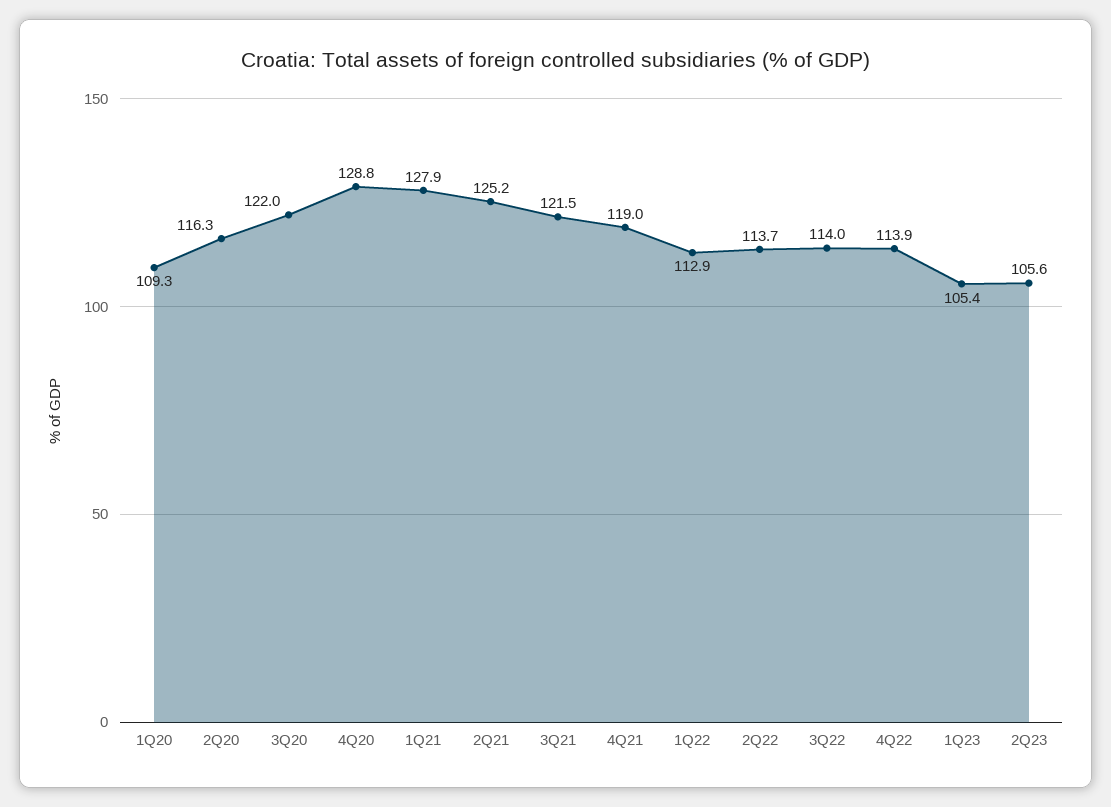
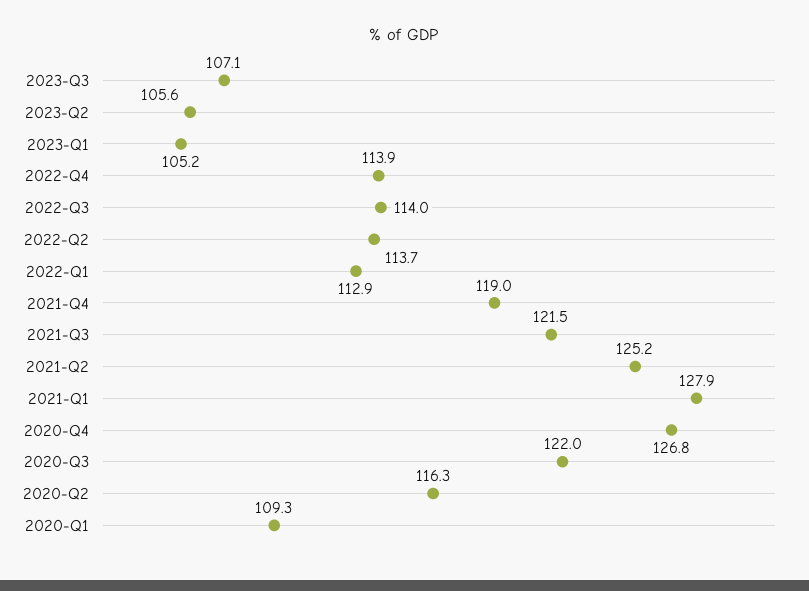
4Q20: 128.8 -> 126.8
1Q23: 105.4 -> 105.2
2023-Q3: none -> 107.1

